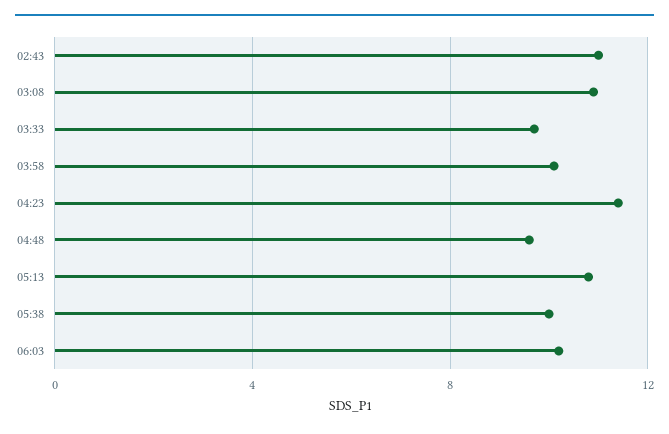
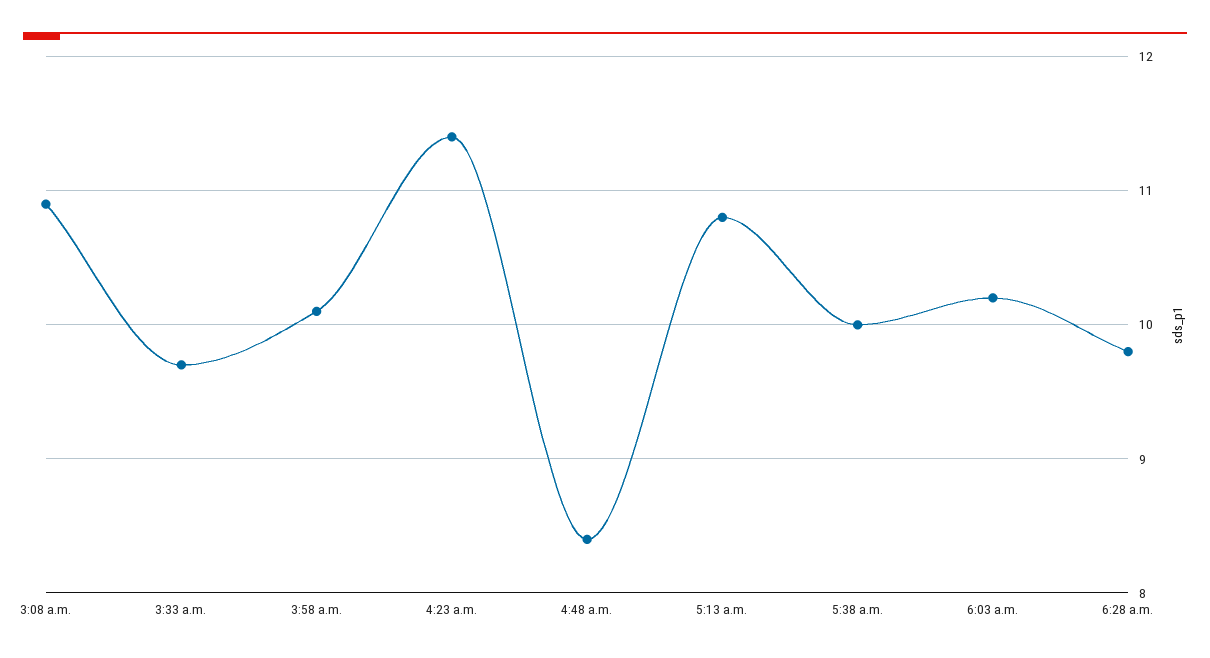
02:43: 11 -> none
04:48: 9.5 -> 8.4
6:28 a.m.: none -> 9.8

